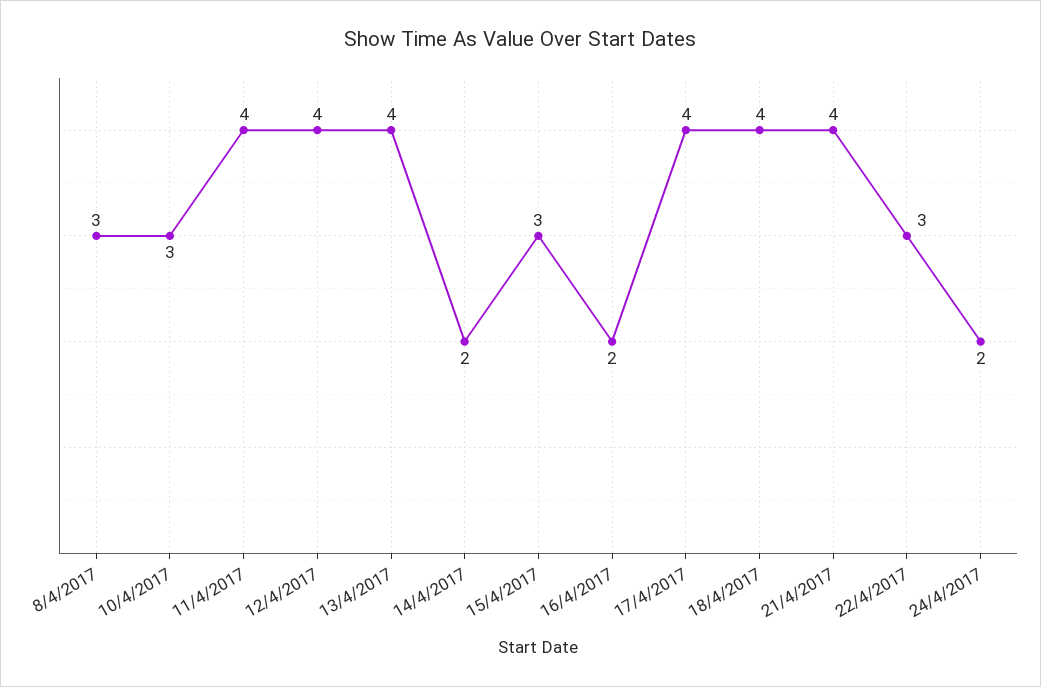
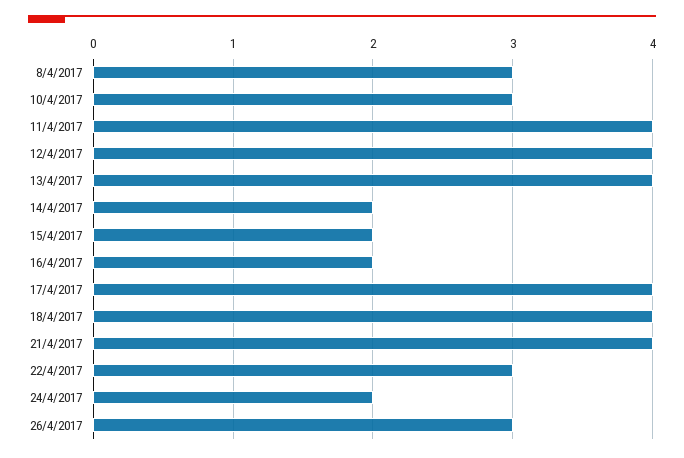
15/4/2017: 3 -> 2
26/4/2017: none -> 3

